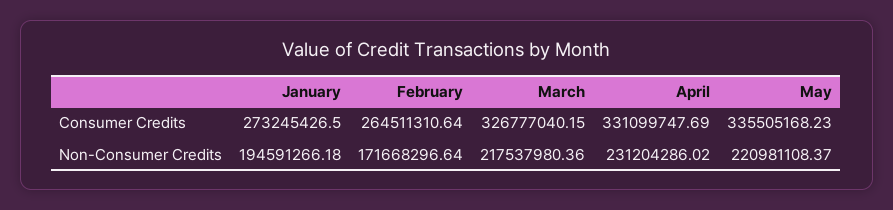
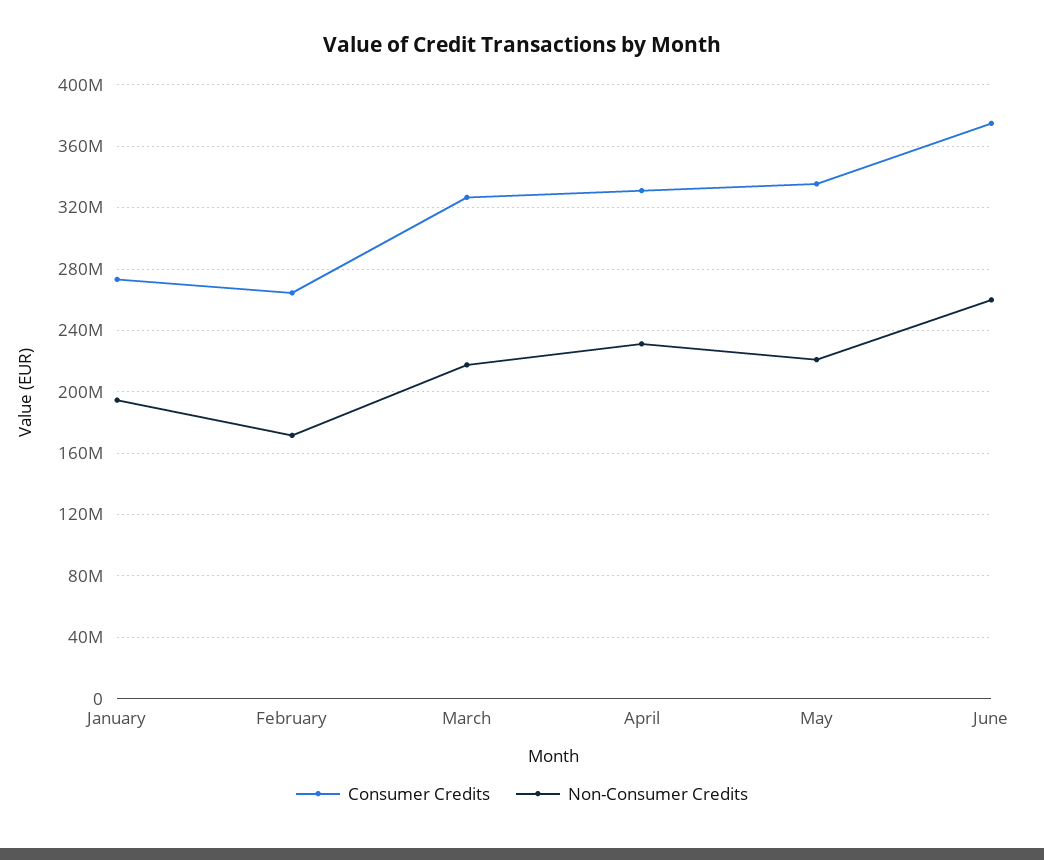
Consumer Credits, June: none -> 375000000
Non-Consumer Credits, June: none -> 260000000

